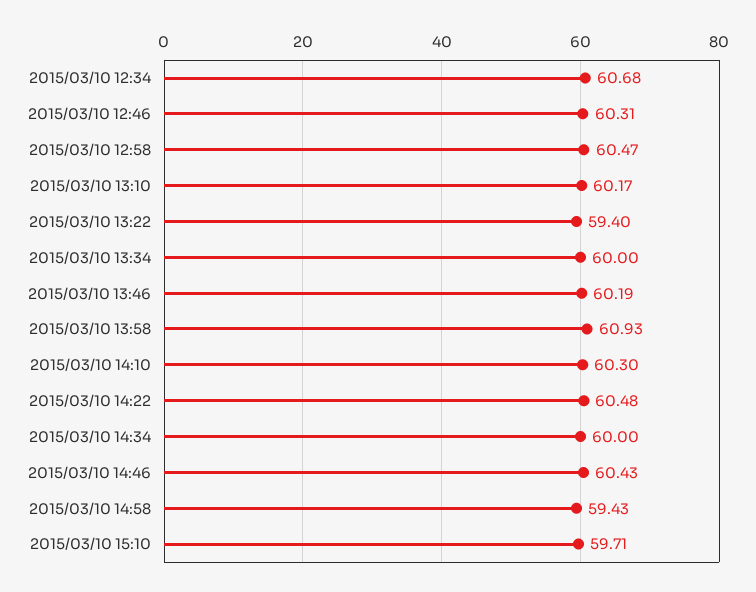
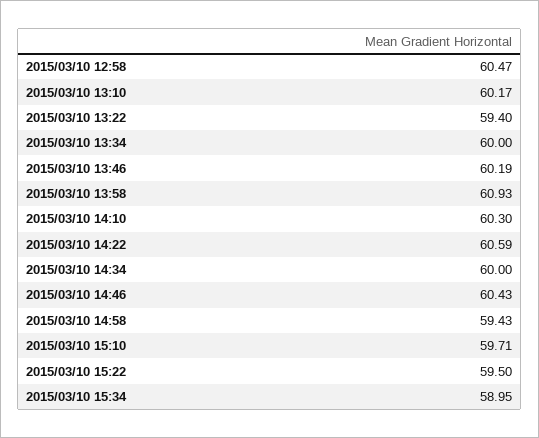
2015/03/10 12:34: 60.68 -> none
2015/03/10 12:46: 60.31 -> none
2015/03/10 14:22: 60.48 -> 60.59
2015/03/10 15:22: none -> 59.5
2015/03/10 15:34: none -> 58.95

